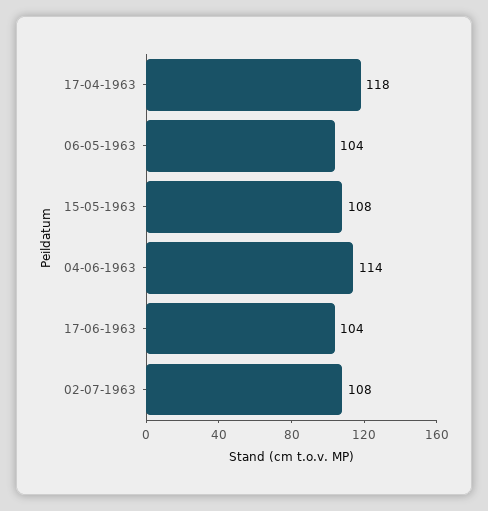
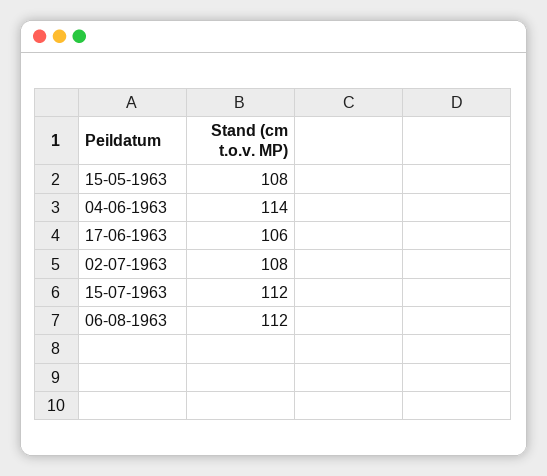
17-04-1963: 118 -> none
06-05-1963: 104 -> none
17-06-1963: 104 -> 106
15-07-1963: none -> 112
06-08-1963: none -> 112

